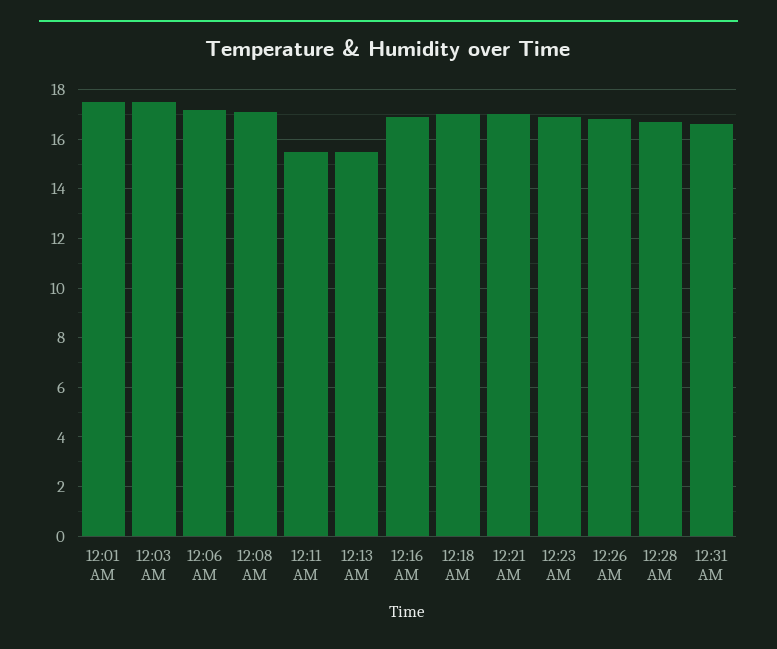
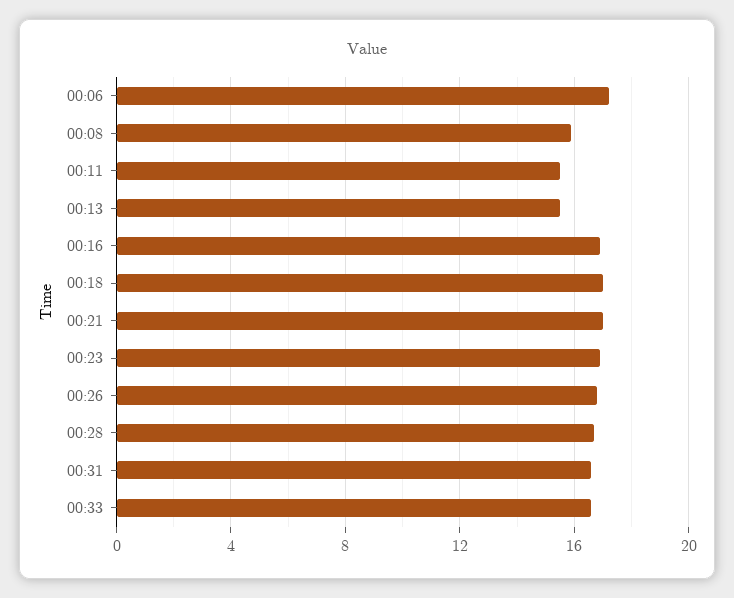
12:01 AM: 17.5 -> none
12:03 AM: 17.5 -> none
12:08 AM: 17 -> 16
00:33: none -> 16.5

